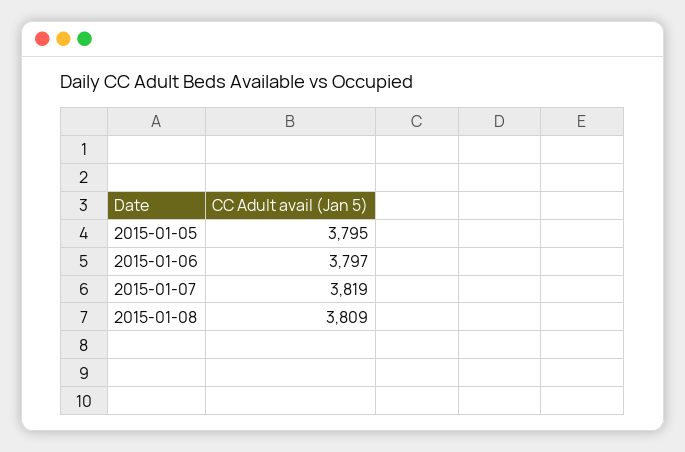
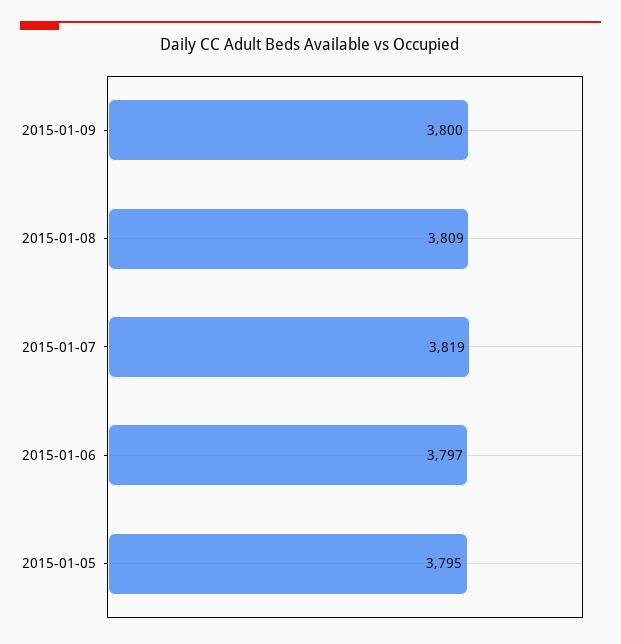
2015-01-09: none -> 3800

